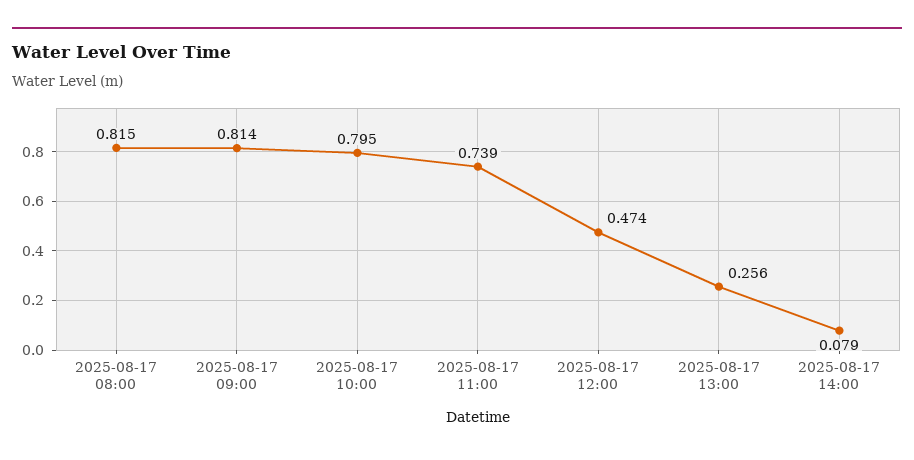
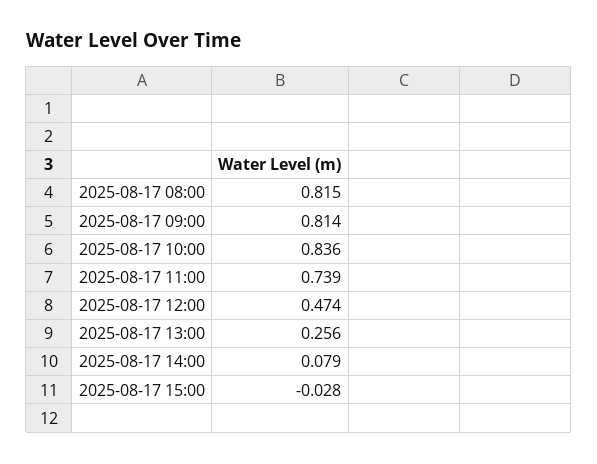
2025-08-17 10:00: 0.795 -> 0.836
2025-08-17 15:00: none -> -0.028

